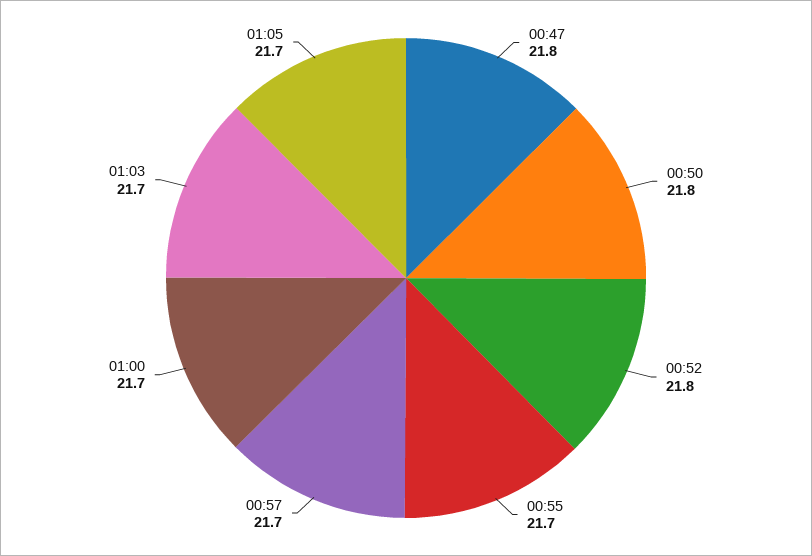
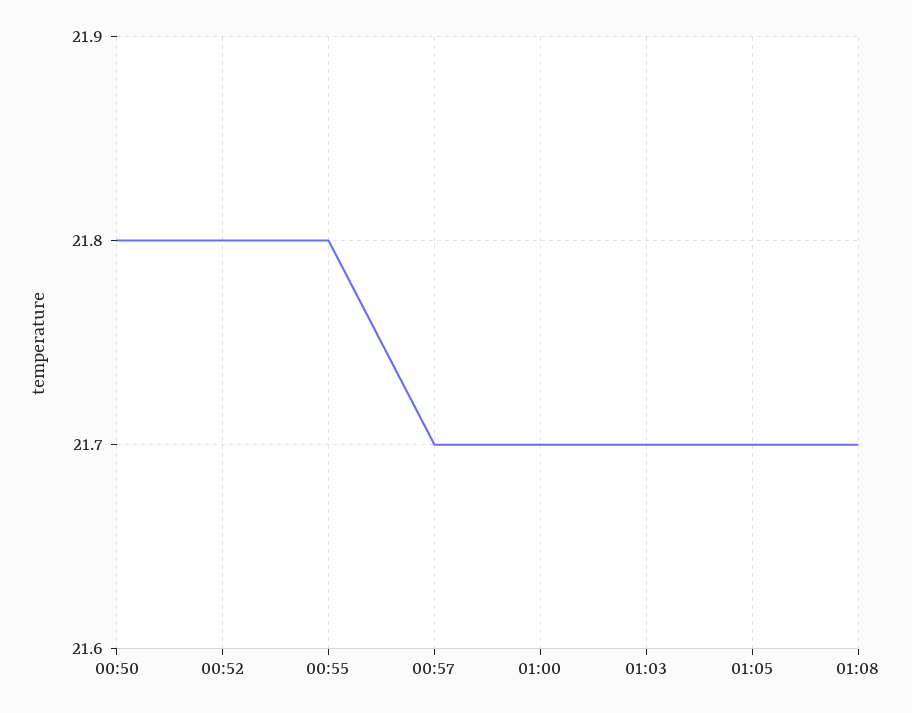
00:47: 21.8 -> none
00:55: 21.7 -> 21.8
01:08: none -> 21.7

